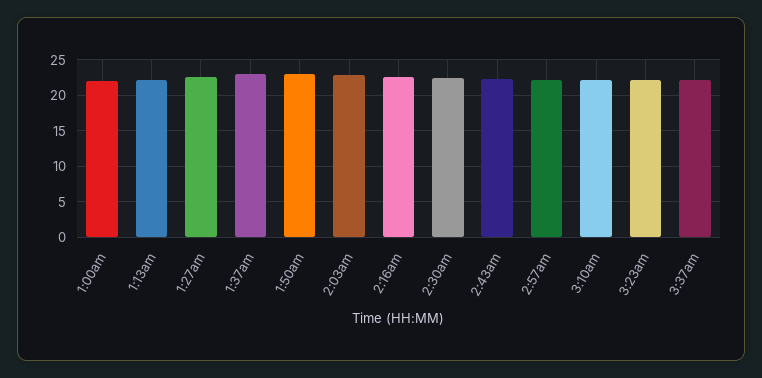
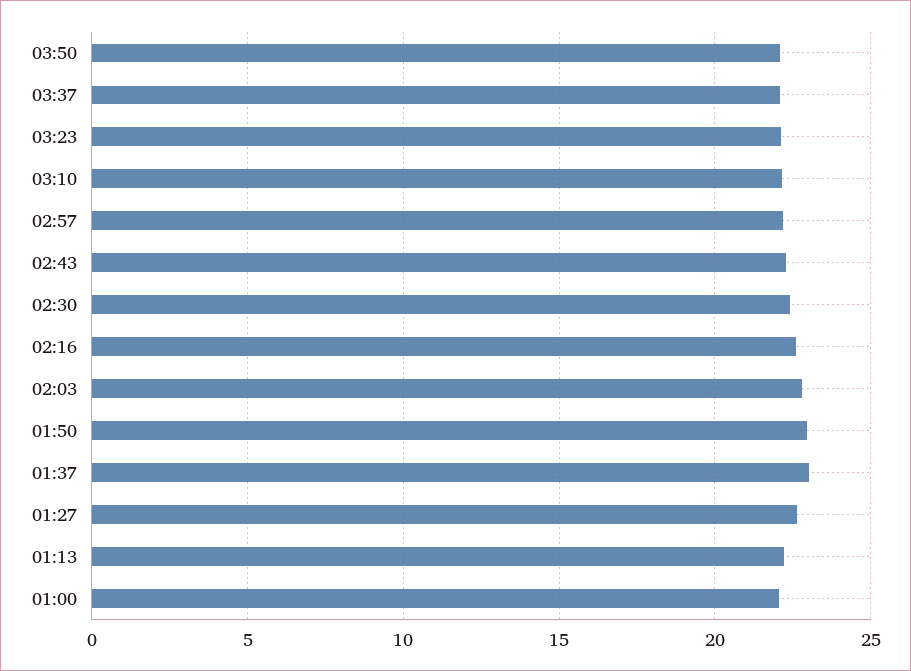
03:50: none -> 22

